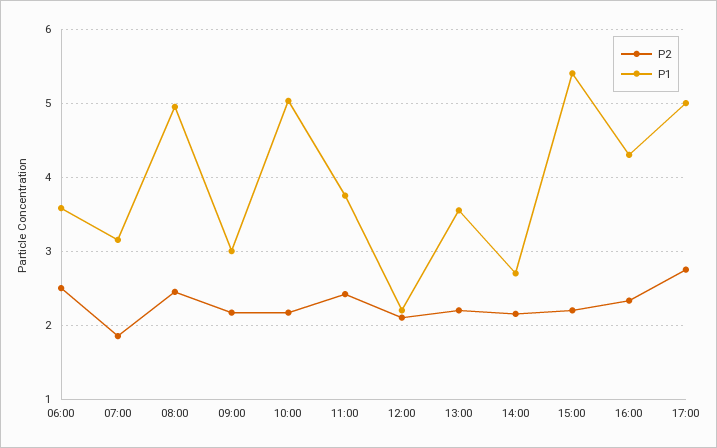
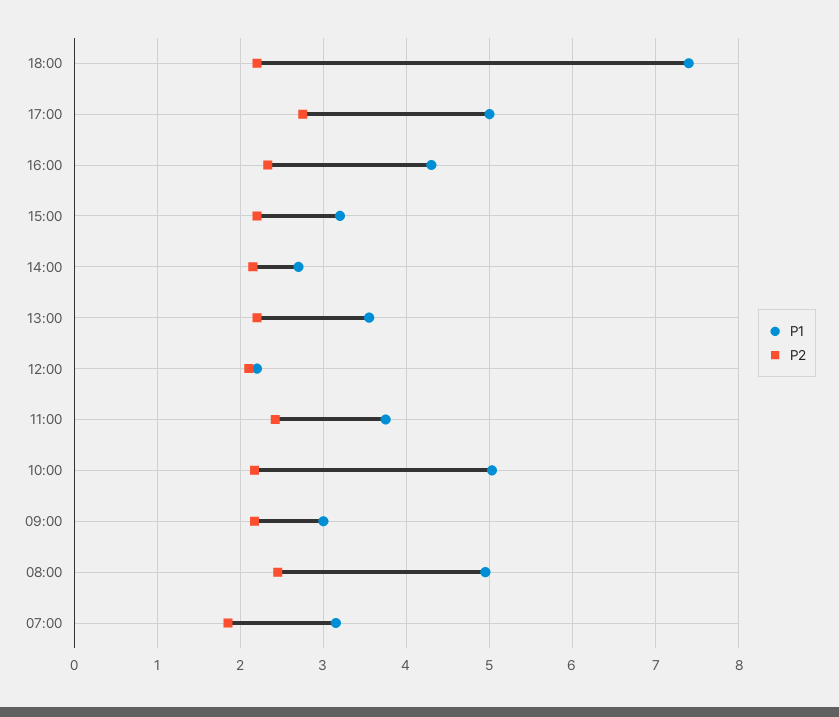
P2, 06:00: 2.5 -> none
P1, 06:00: 3.6 -> none
P1, 15:00: 5.4 -> 3.2
P1, 18:00: none -> 7.4
P2, 18:00: none -> 2.2

